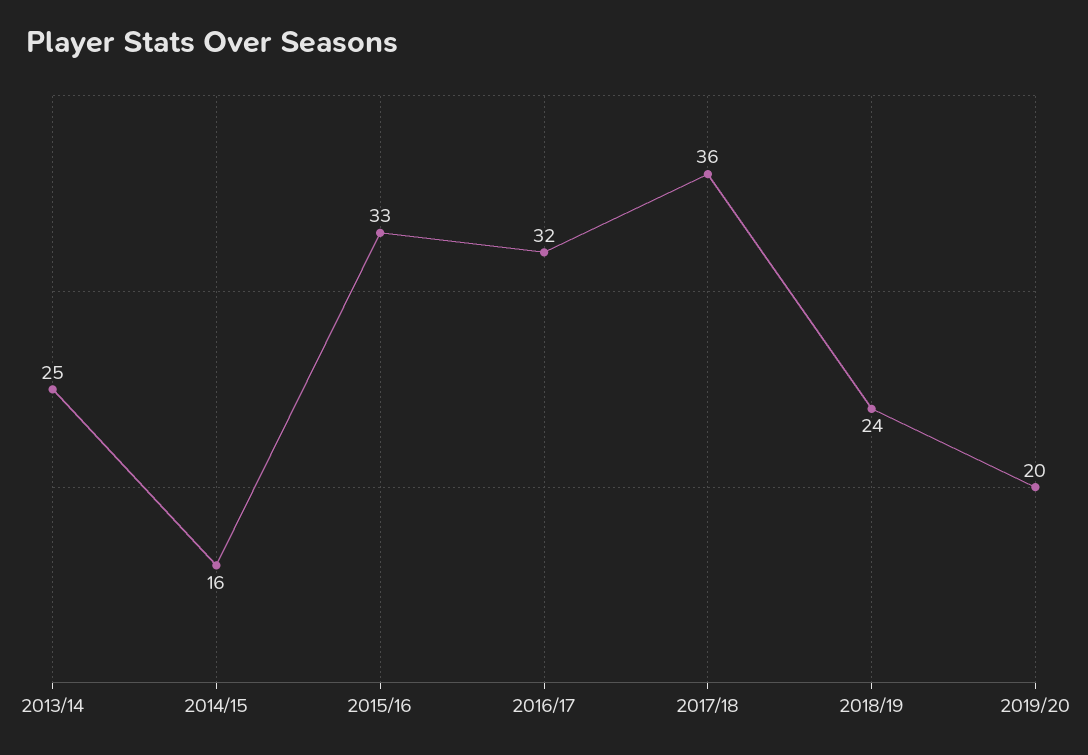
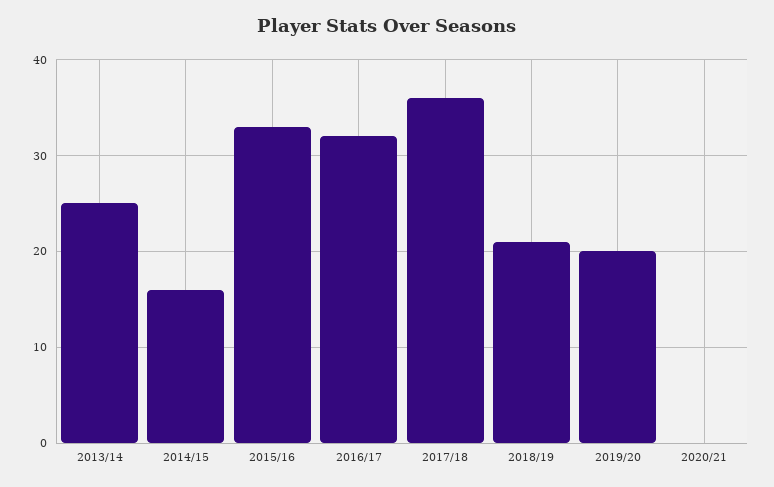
2018/19: 24 -> 21
2020/21: none -> 0

